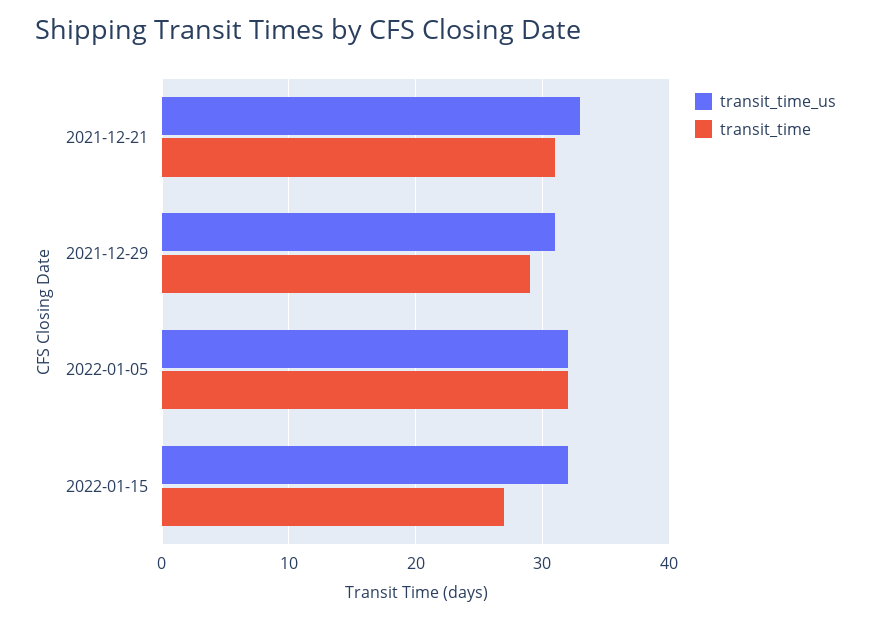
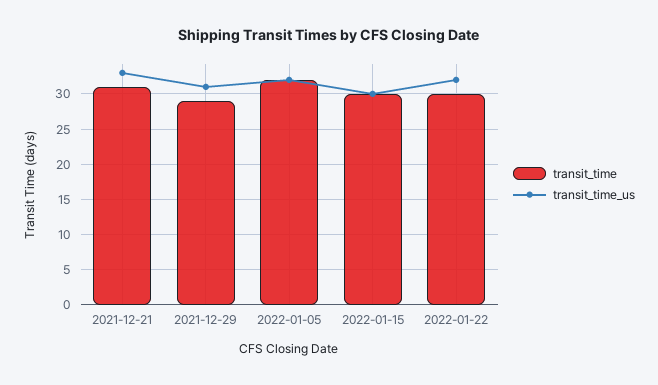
transit_time_us, 2022-01-15: 32 -> 30
transit_time, 2022-01-15: 27 -> 30
transit_time, 2022-01-22: none -> 30
transit_time_us, 2022-01-22: none -> 32

